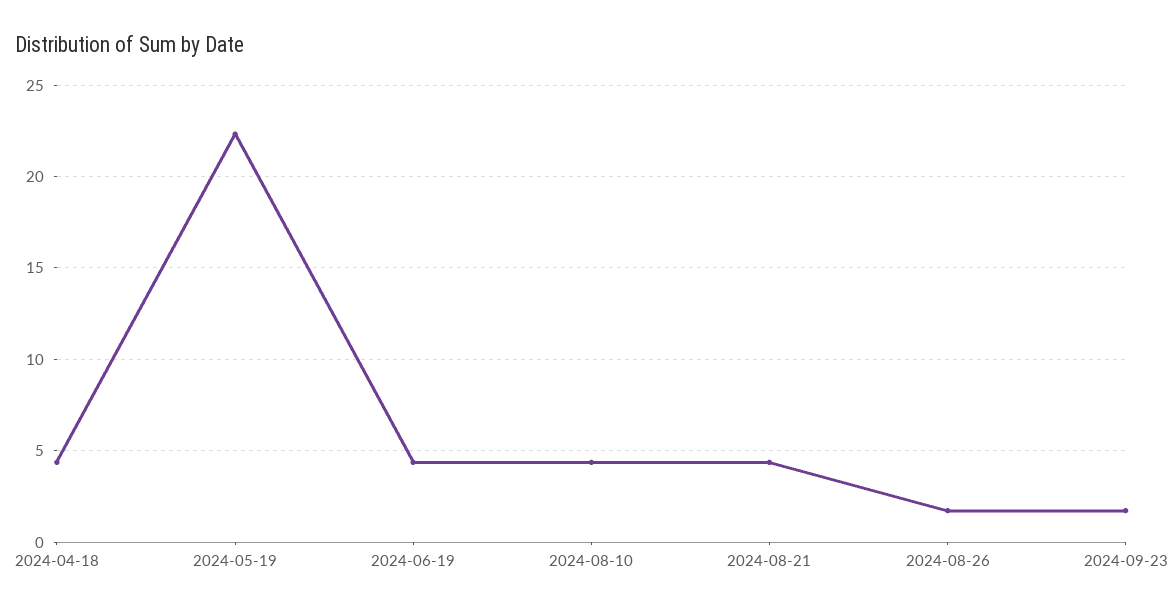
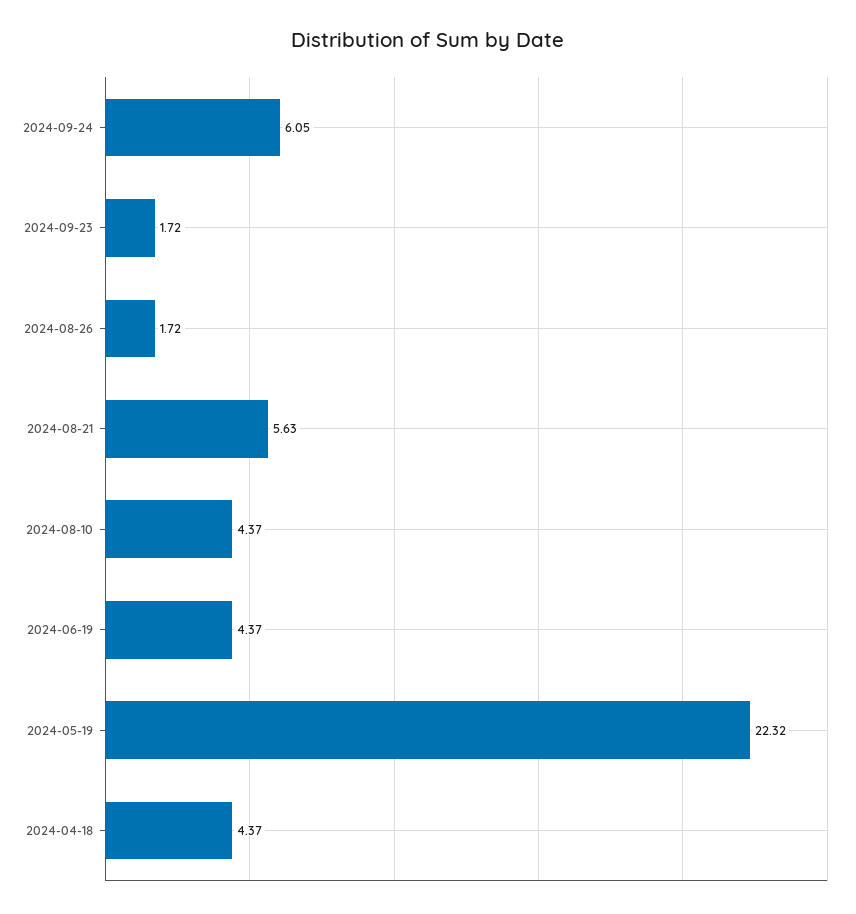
2024-08-21: 4.5 -> 5.63
2024-09-24: none -> 6.05

